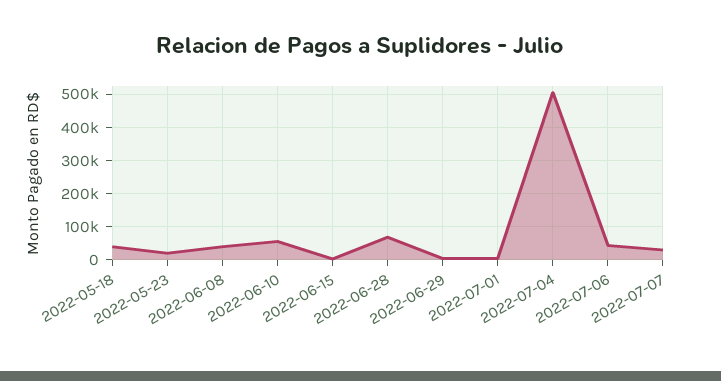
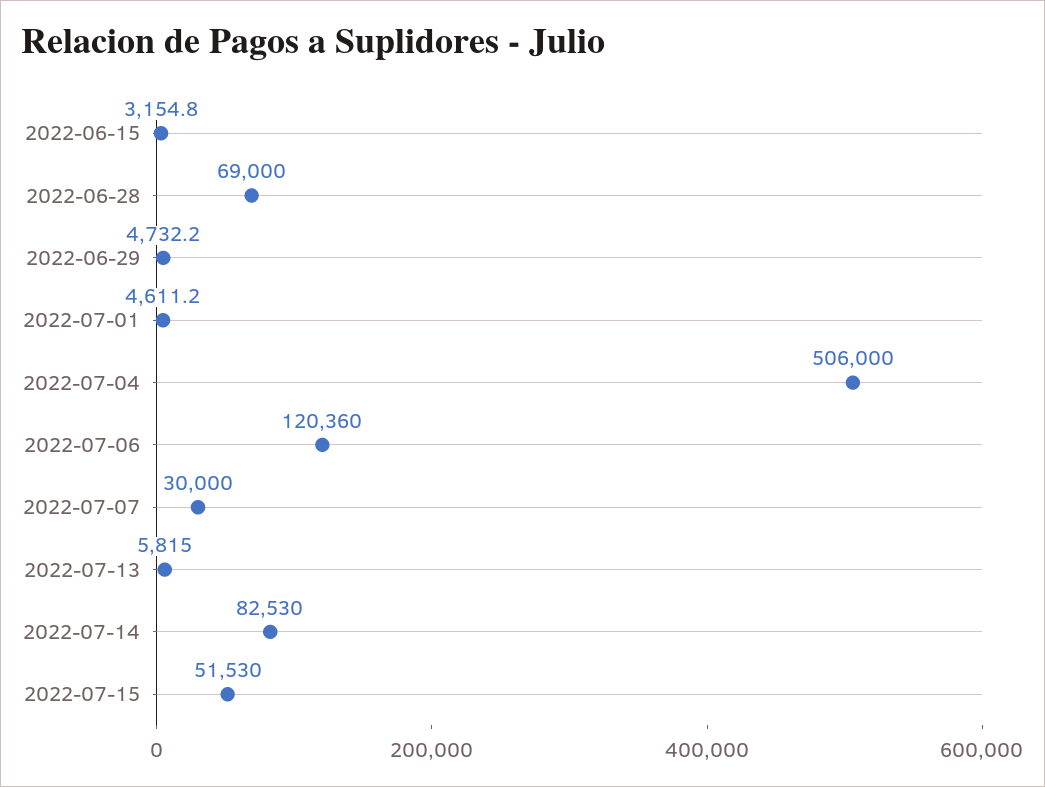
2022-05-18: 40000 -> none
2022-05-23: 20000 -> none
2022-06-08: 40000 -> none
2022-06-10: 60000 -> none
2022-07-06: 40000 -> 120360
2022-07-13: none -> 5815
2022-07-14: none -> 82530
2022-07-15: none -> 51530

